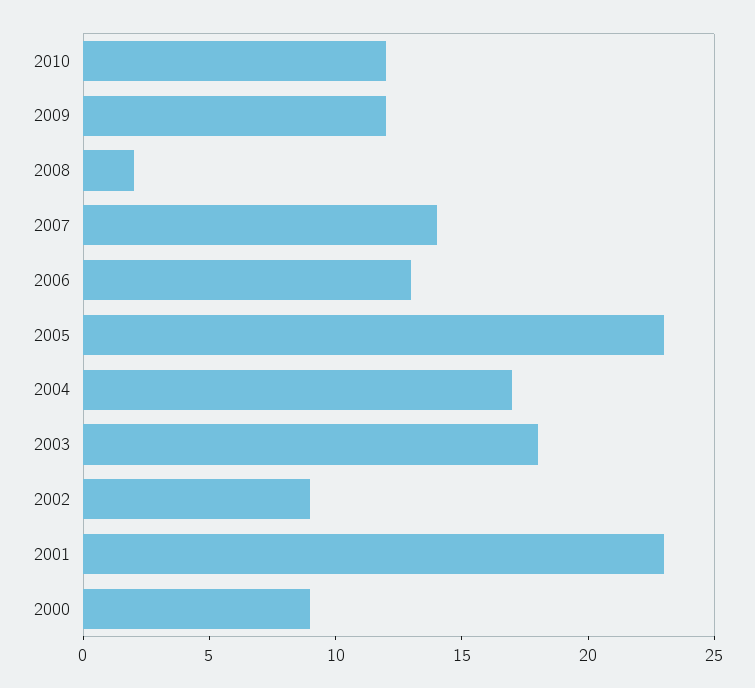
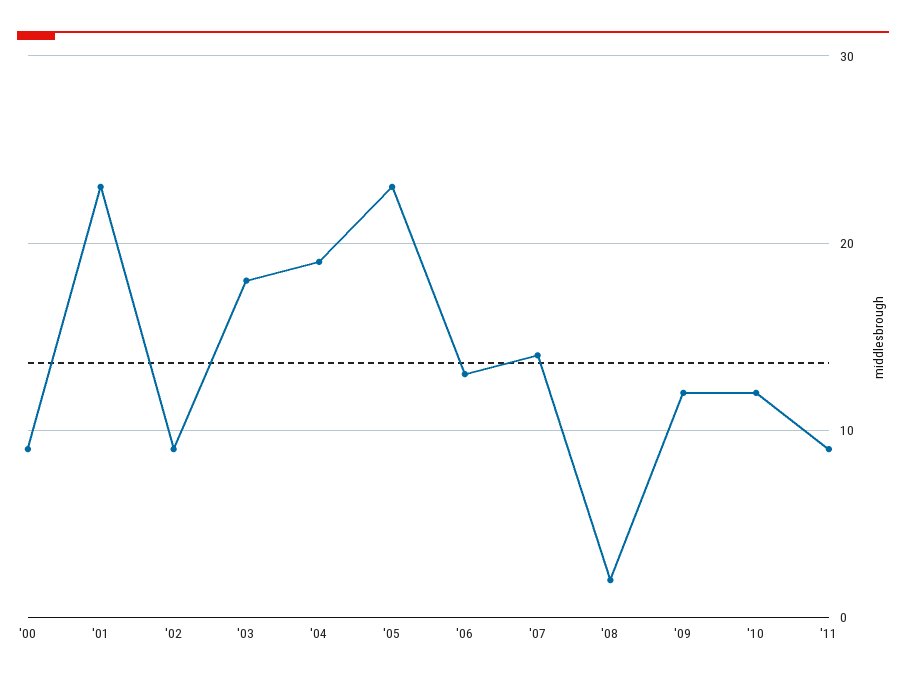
2004: 17 -> 19
'11: none -> 9

